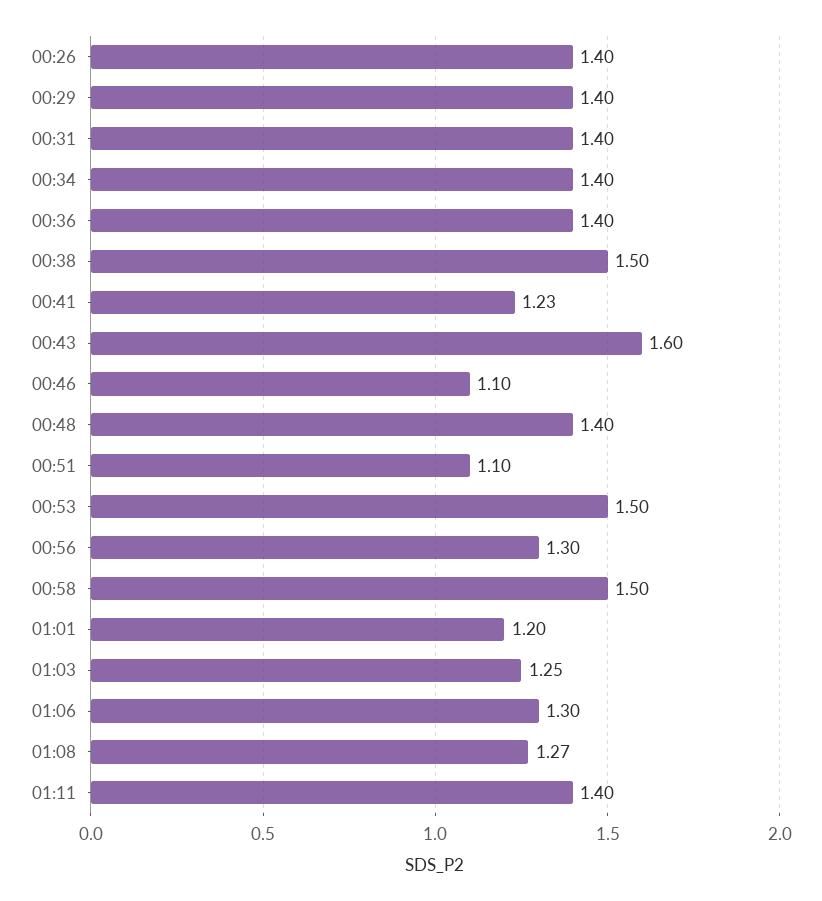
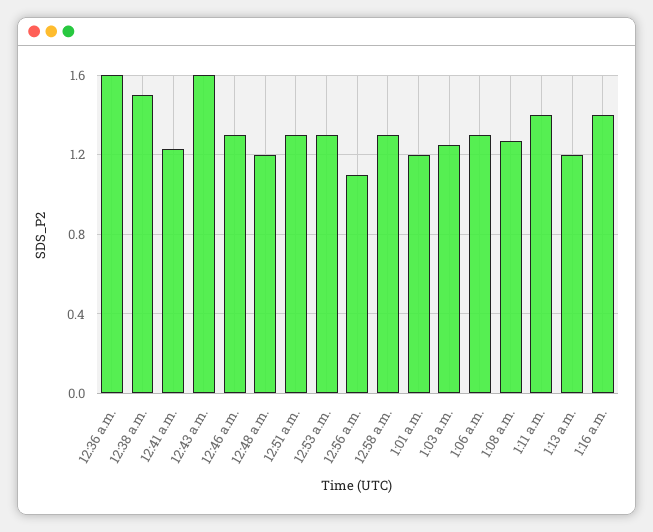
00:26: 1.4 -> none
00:29: 1.4 -> none
00:31: 1.4 -> none
00:34: 1.4 -> none
00:36: 1.4 -> 1.6
00:46: 1.1 -> 1.3
00:48: 1.4 -> 1.2
00:51: 1.1 -> 1.3
00:53: 1.5 -> 1.3
00:56: 1.3 -> 1.1
00:58: 1.5 -> 1.3
1:13 a.m.: none -> 1.2
1:16 a.m.: none -> 1.4

